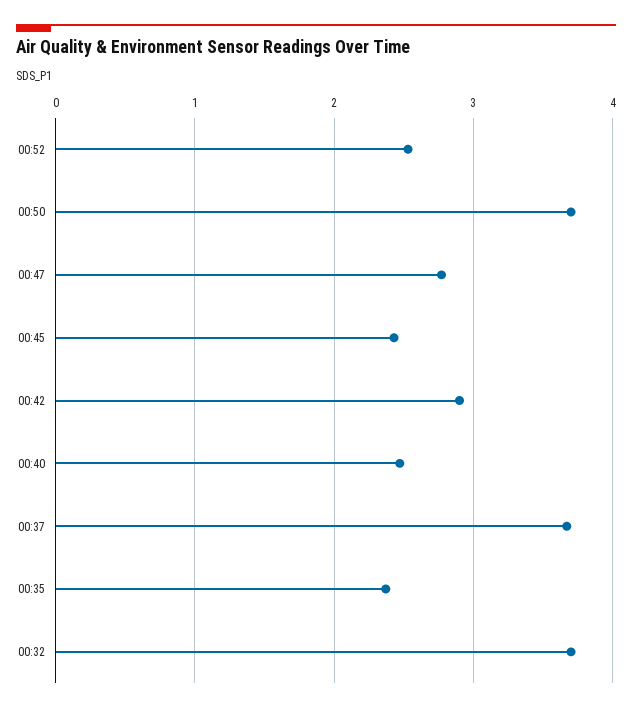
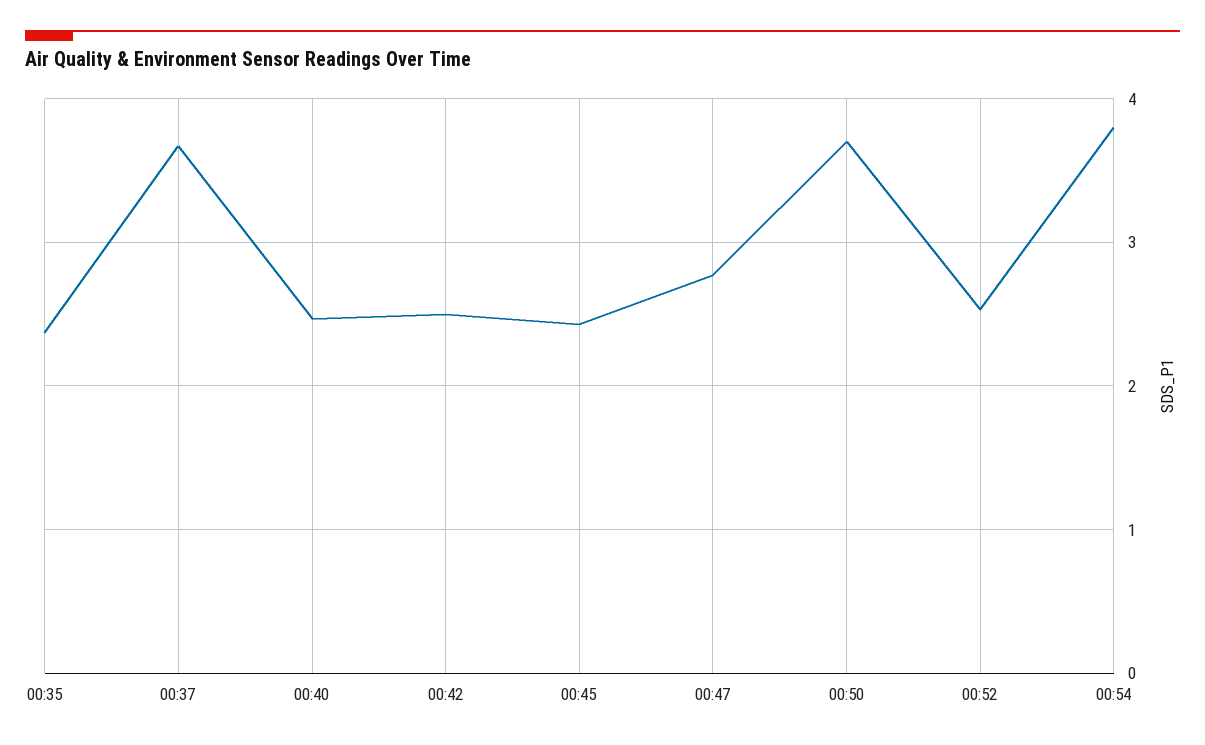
00:42: 2.9 -> 2.5
00:32: 3.7 -> none
00:54: none -> 3.8

